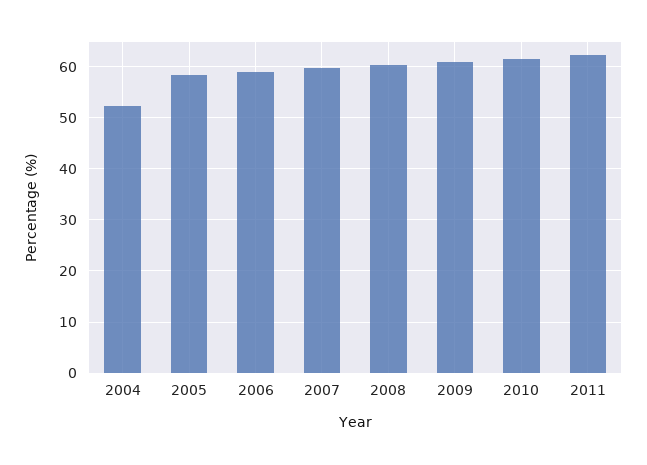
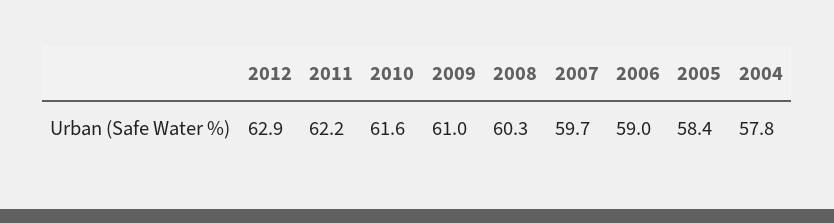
2004: 52 -> 57.8
2012: none -> 62.9

